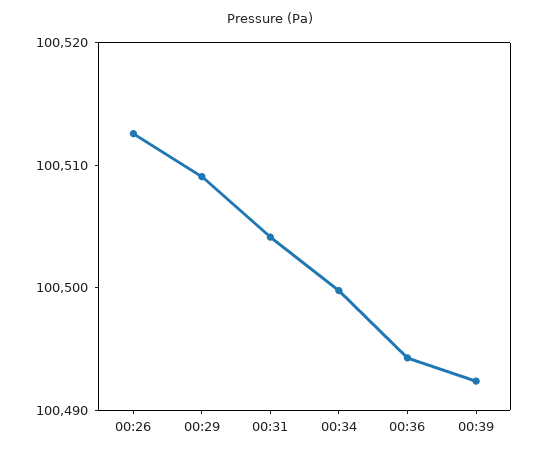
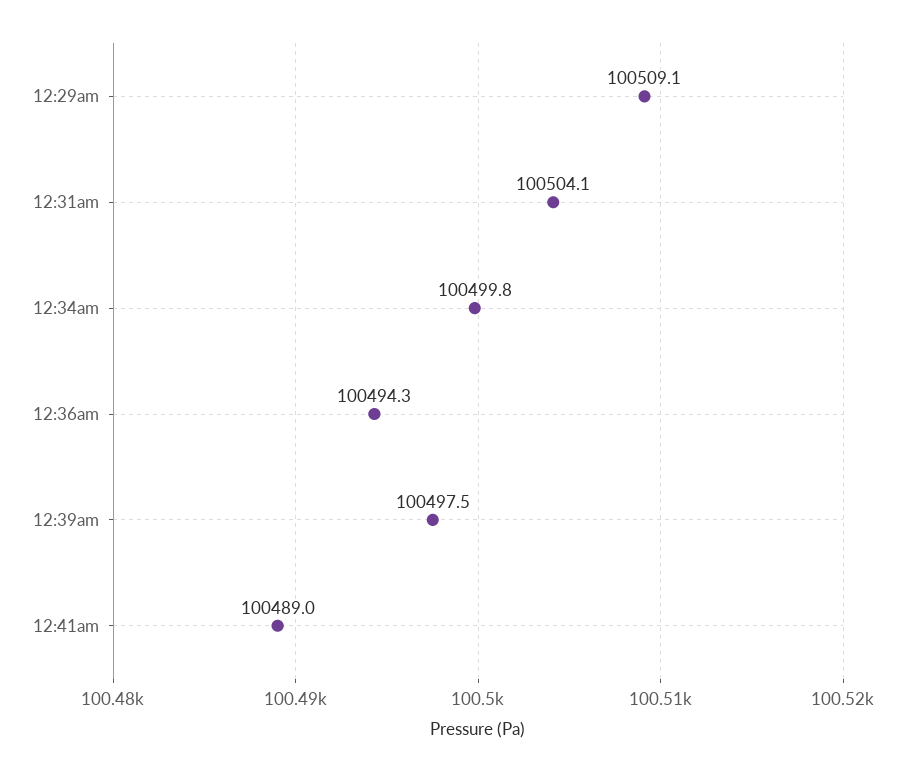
00:26: 100512 -> none
00:39: 100492 -> 100497.5
12:41am: none -> 100489

